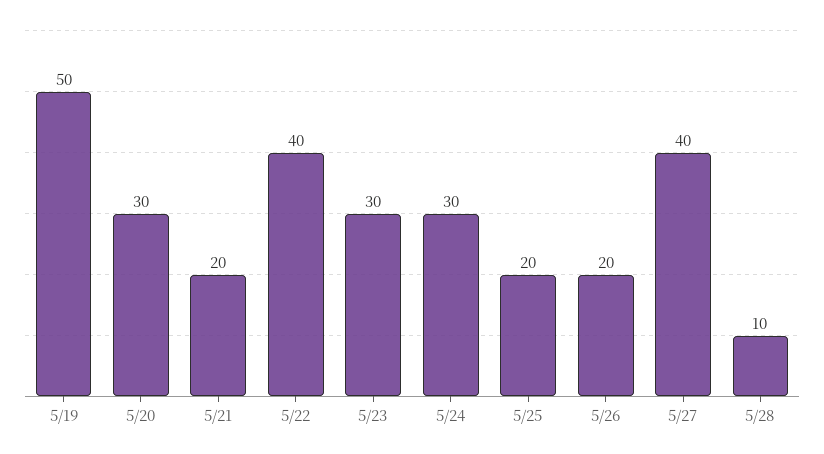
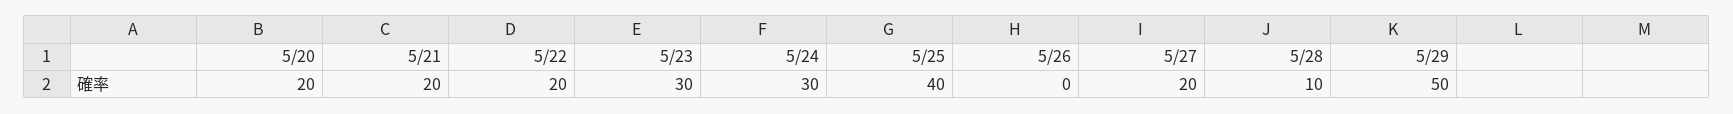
5/19: 50 -> none
5/20: 30 -> 20
5/22: 40 -> 20
5/25: 20 -> 40
5/26: 20 -> 0
5/27: 40 -> 20
5/29: none -> 50

